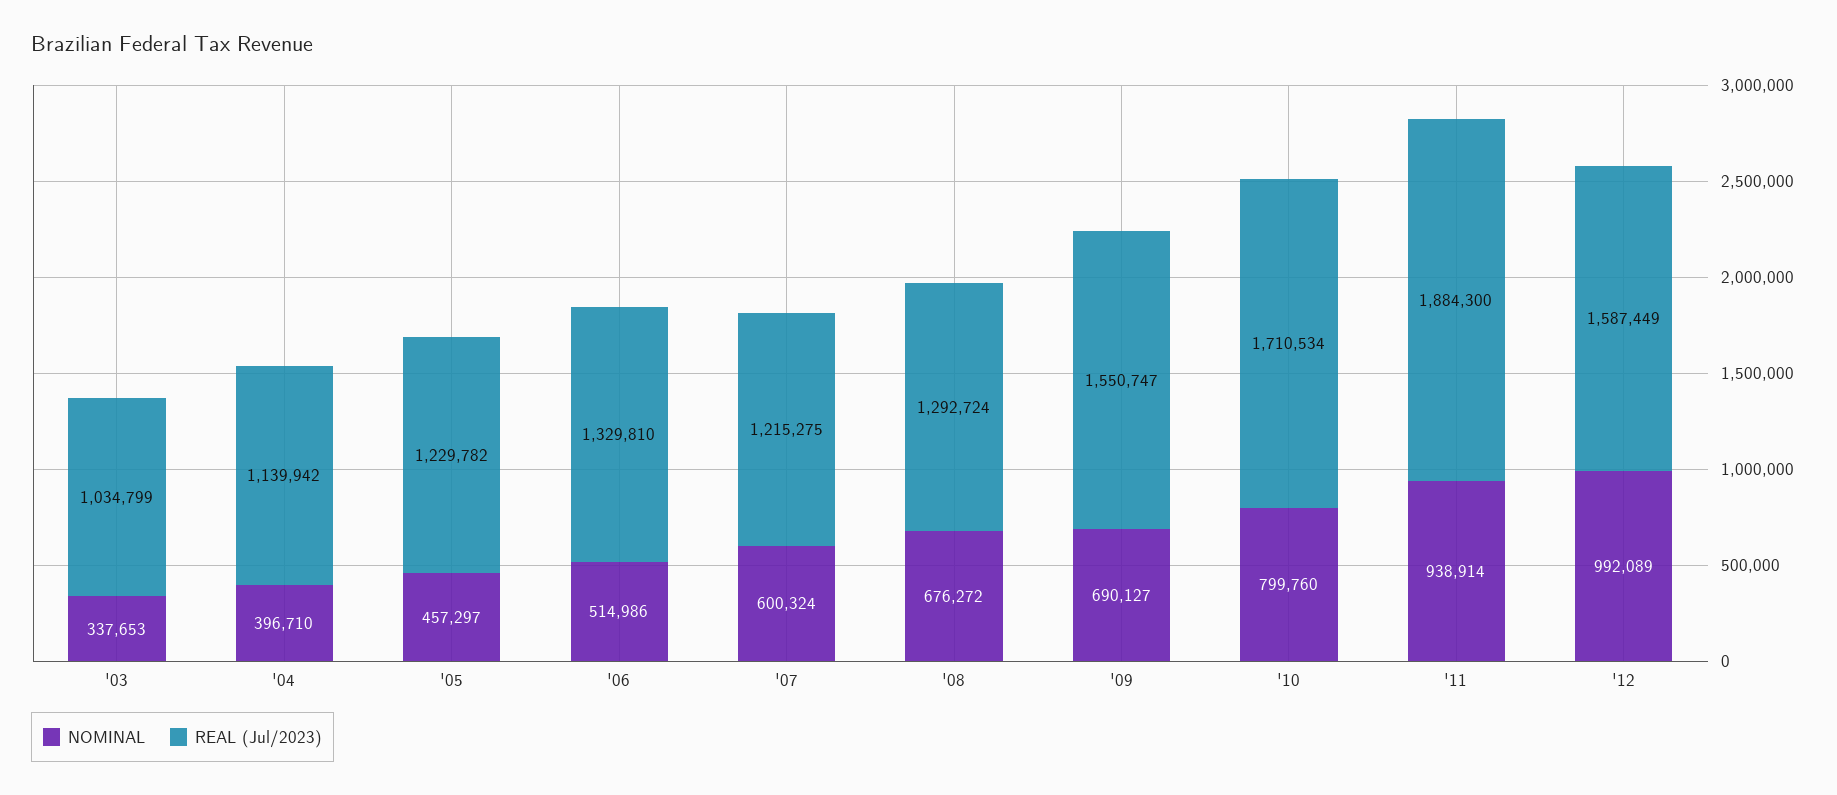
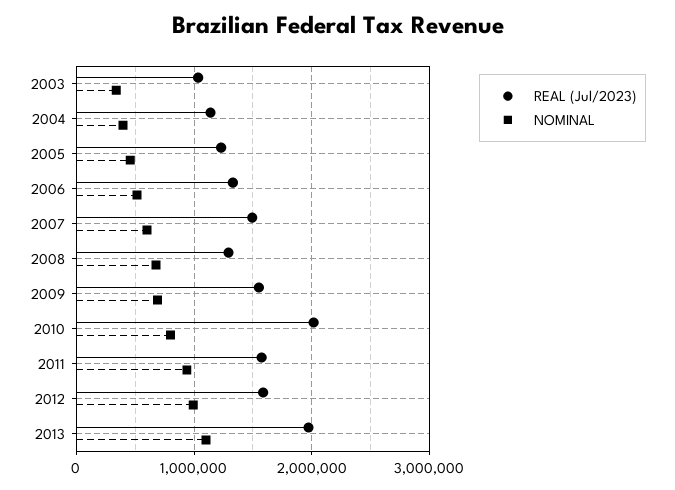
REAL (Jul/2023), '07: 1215275 -> 1500000
REAL (Jul/2023), '10: 1710534 -> 2000000
REAL (Jul/2023), '11: 1884300 -> 1600000
REAL (Jul/2023), 2013: none -> 2000000
NOMINAL, 2013: none -> 1100000

